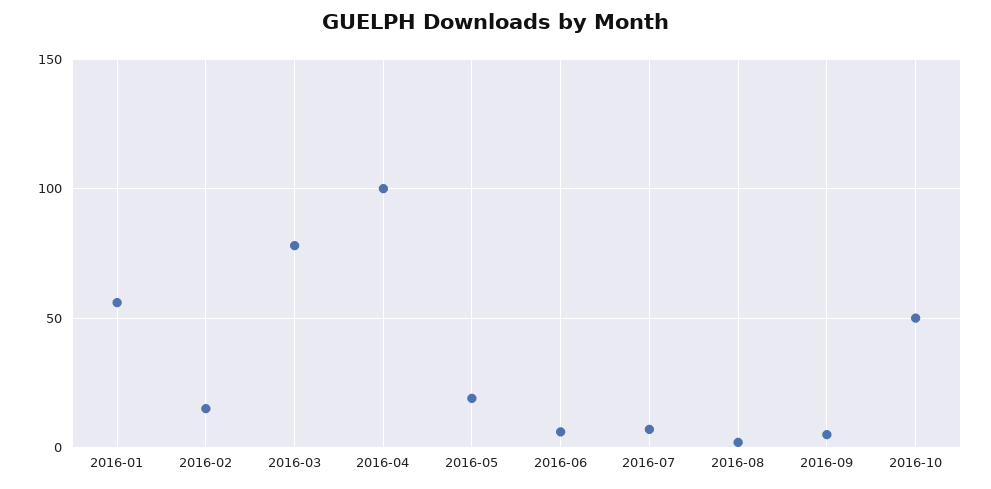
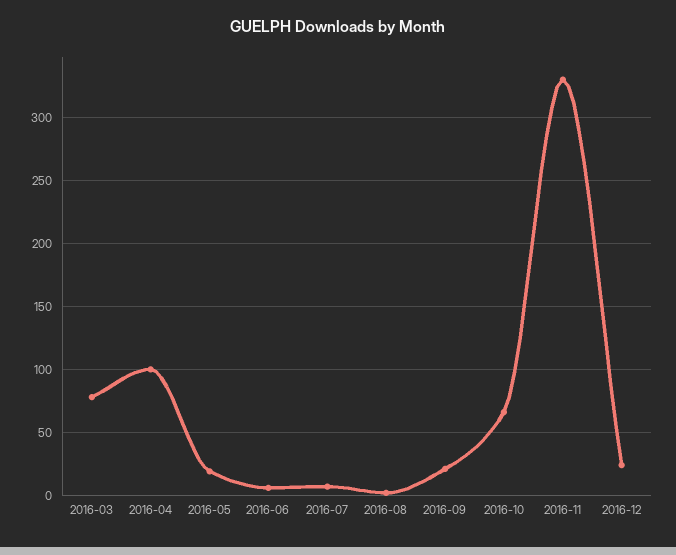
2016-01: 55 -> none
2016-02: 15 -> none
2016-09: 5 -> 20
2016-10: 50 -> 65
2016-11: none -> 330
2016-12: none -> 25

